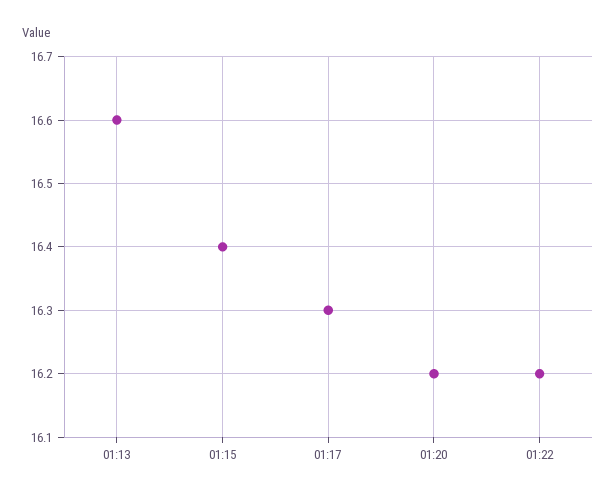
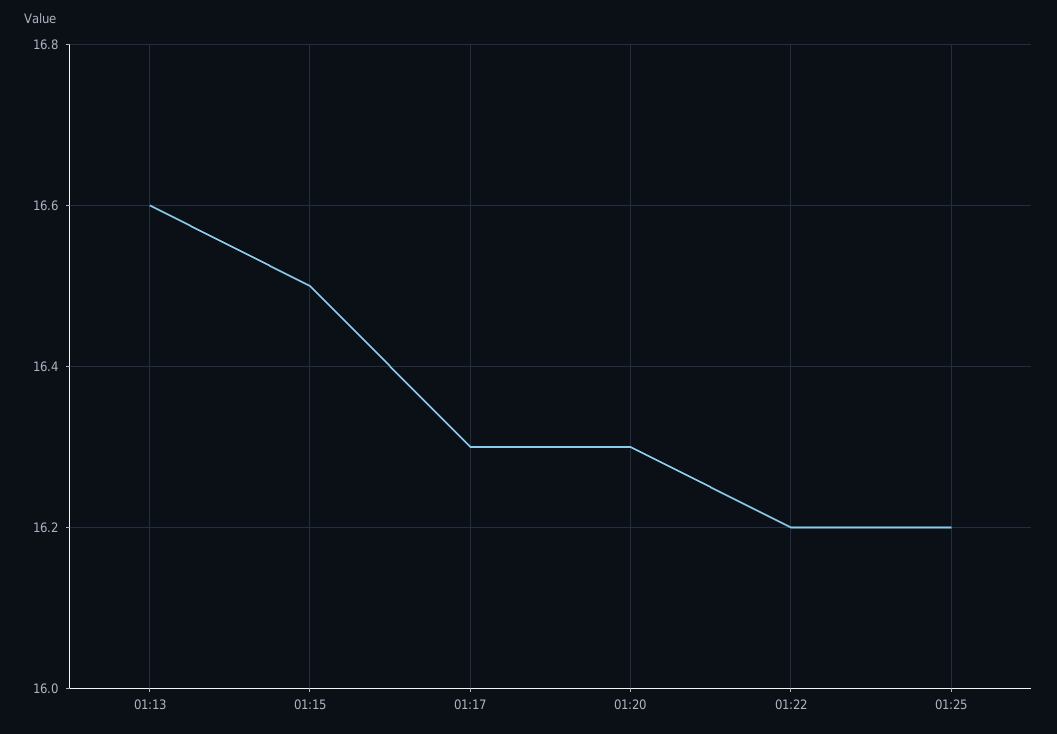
01:15: 16.4 -> 16.5
01:20: 16.2 -> 16.3
01:25: none -> 16.2

